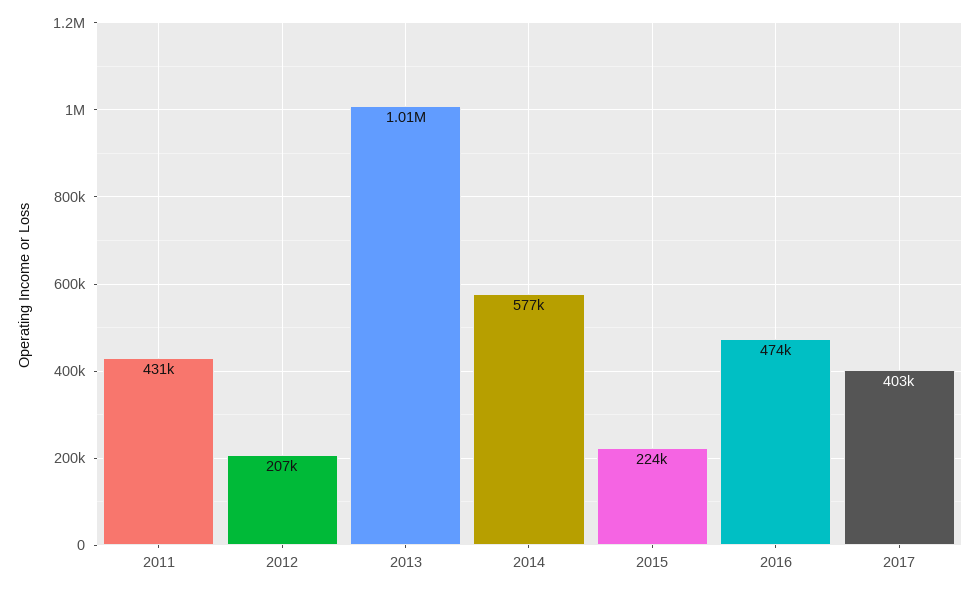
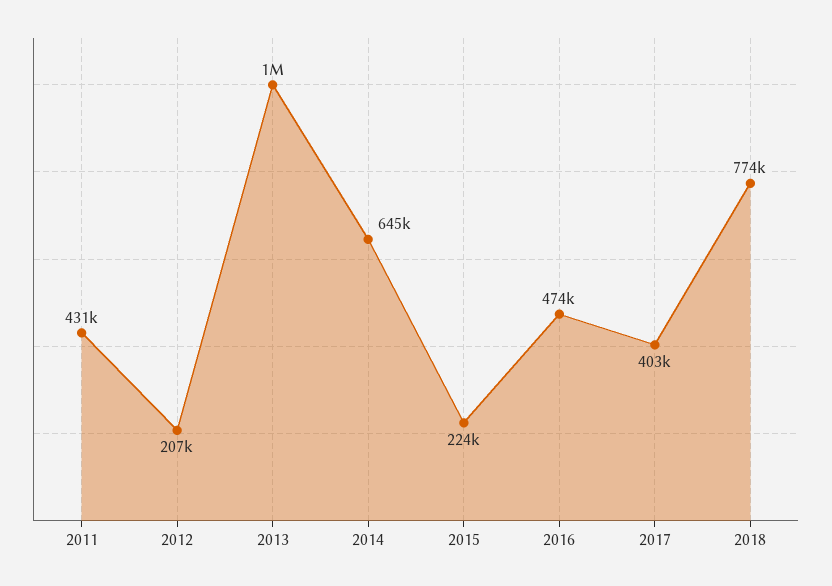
2014: 577000 -> 645000
2018: none -> 774000

